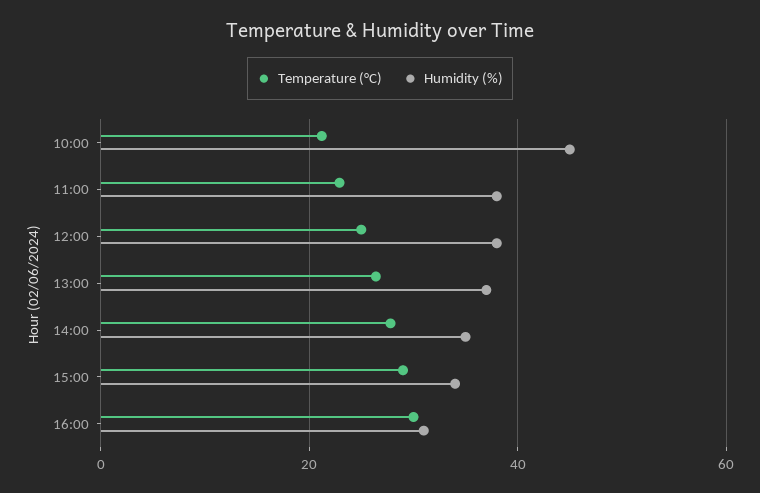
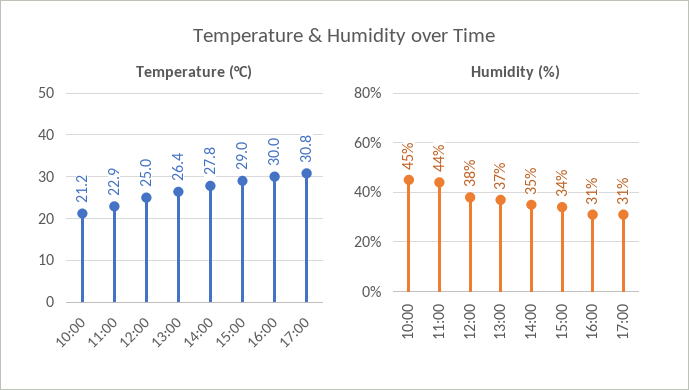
Humidity (%), 11:00: 38 -> 44
Temperature (°C), 17:00: none -> 30.8
Humidity (%), 17:00: none -> 31

